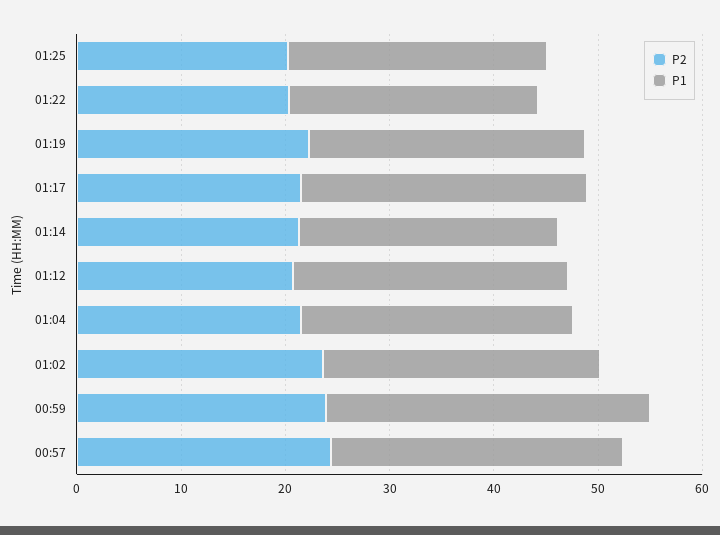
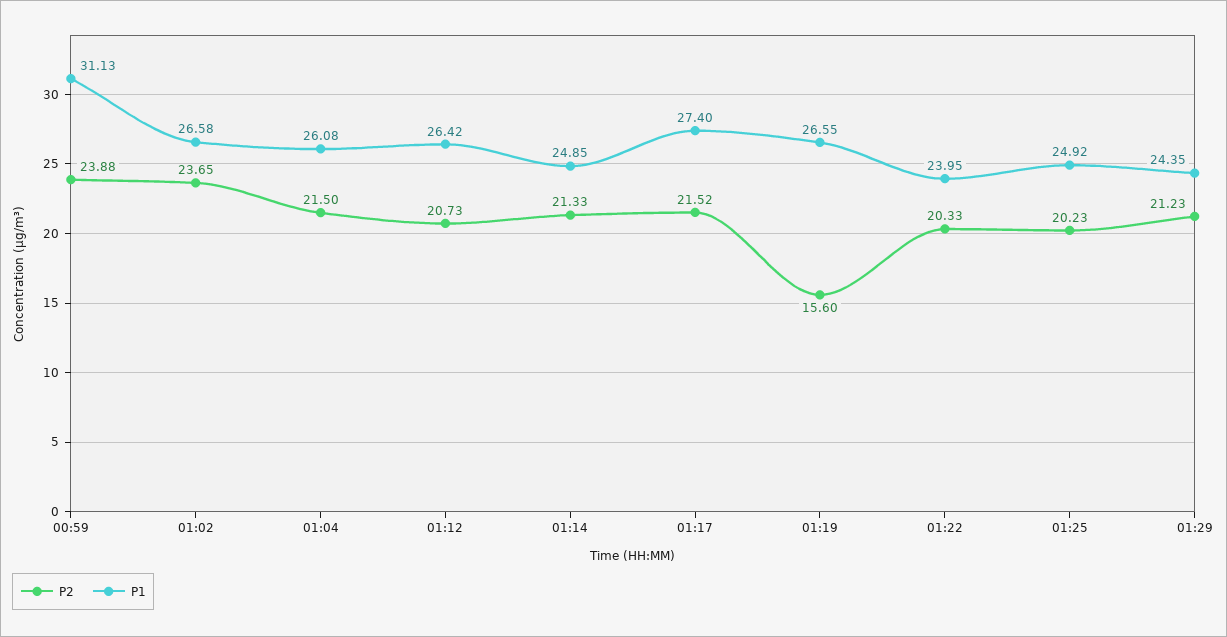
P2, 01:19: 22 -> 15.6
P2, 00:57: 24 -> none
P1, 00:57: 28 -> none
P2, 01:29: none -> 21.23
P1, 01:29: none -> 24.35

